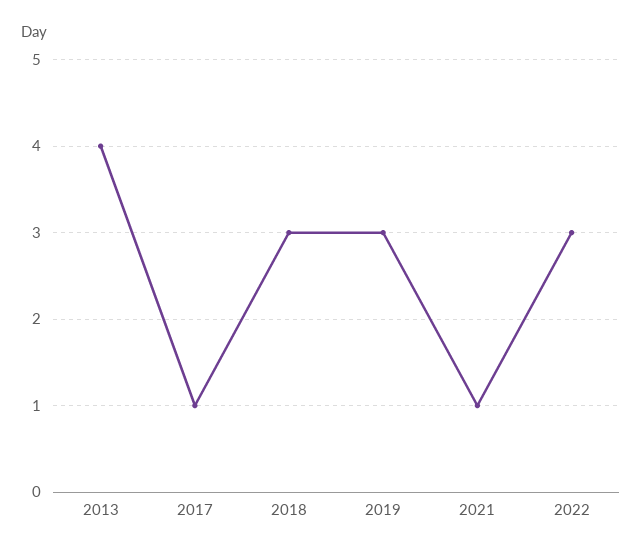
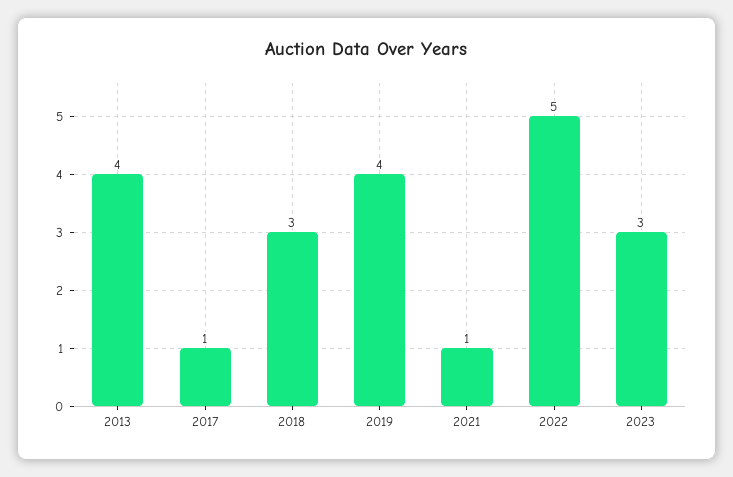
2019: 3 -> 4
2022: 3 -> 5
2023: none -> 3

